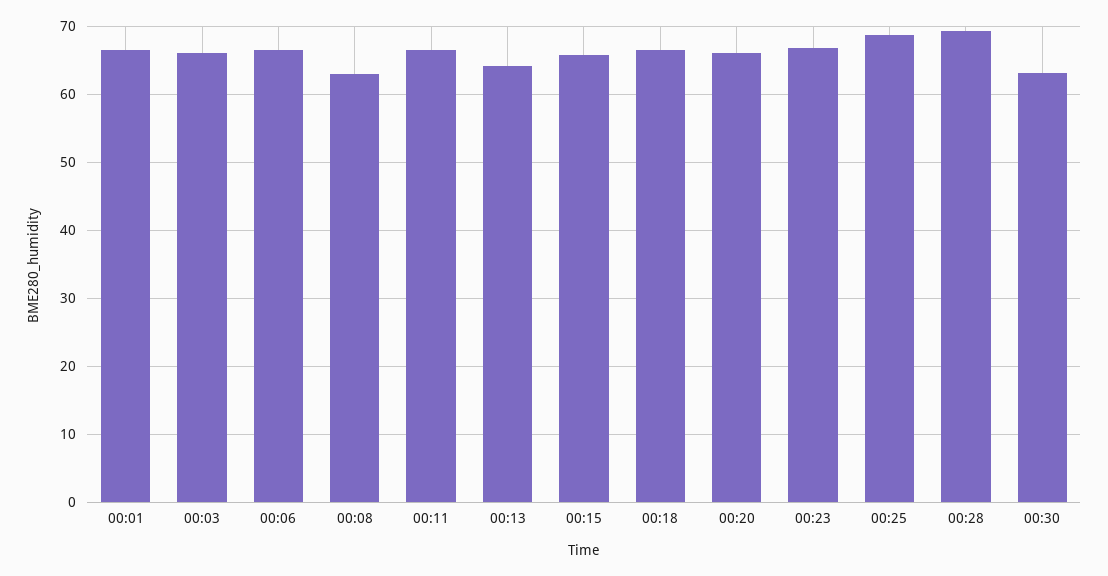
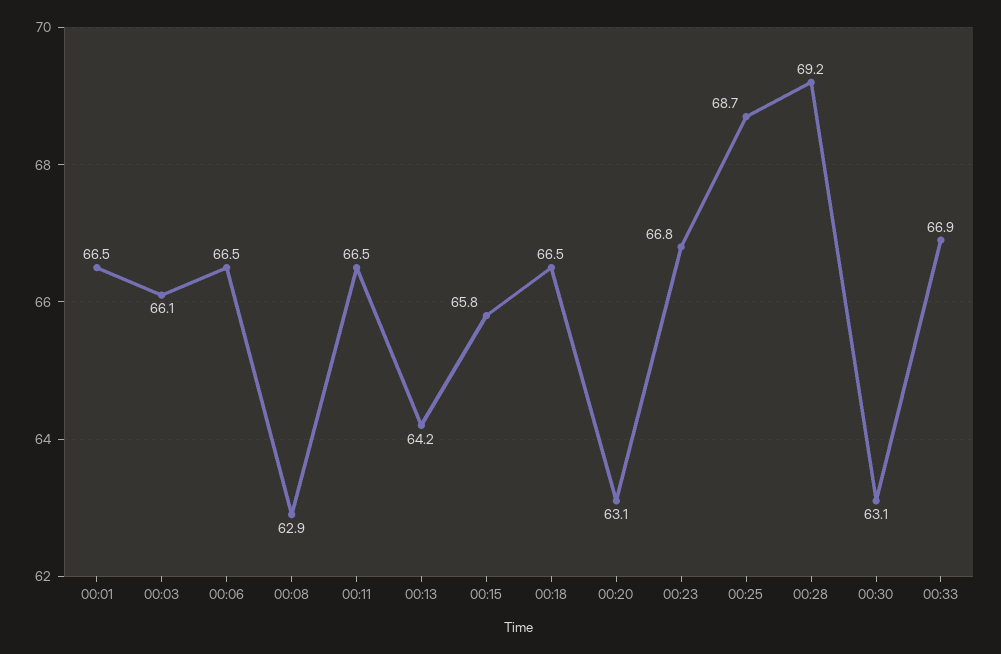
00:20: 66 -> 63.1
00:33: none -> 66.9

